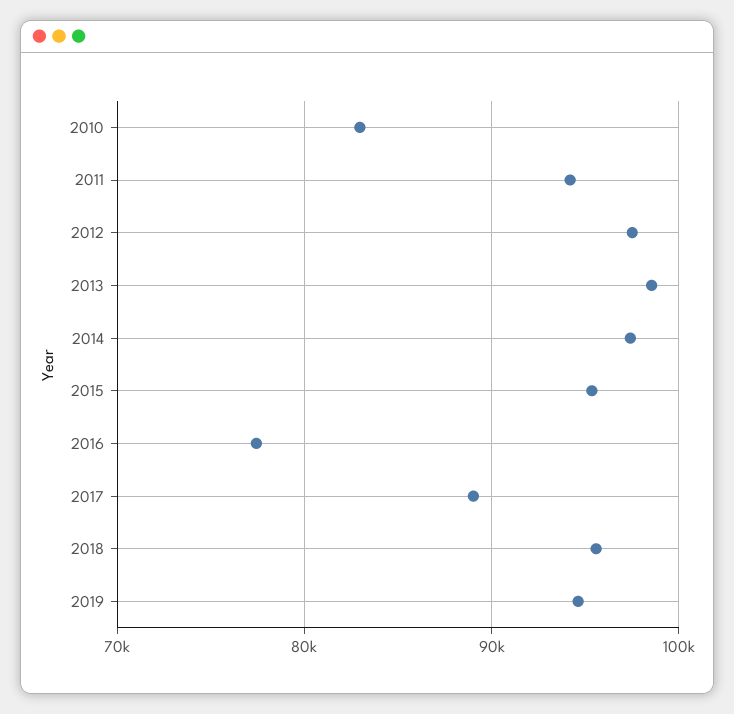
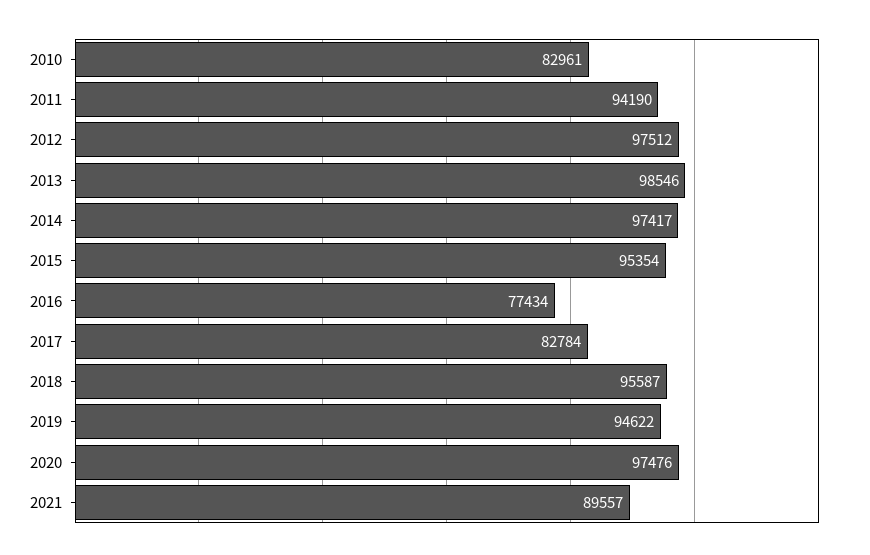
2017: 89000 -> 82784
2020: none -> 97476
2021: none -> 89557

